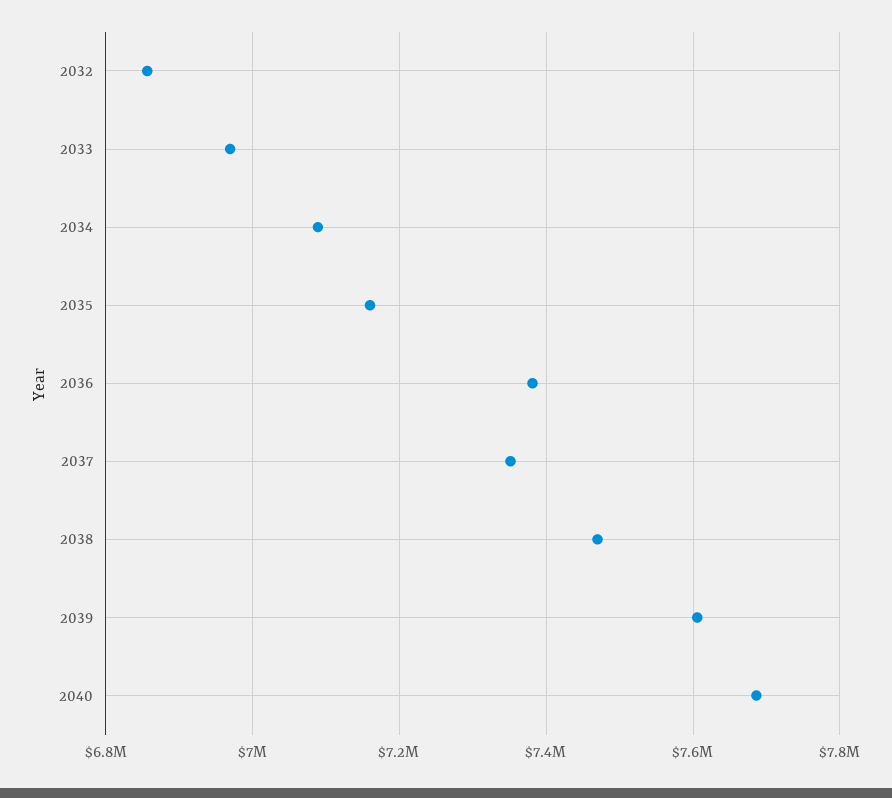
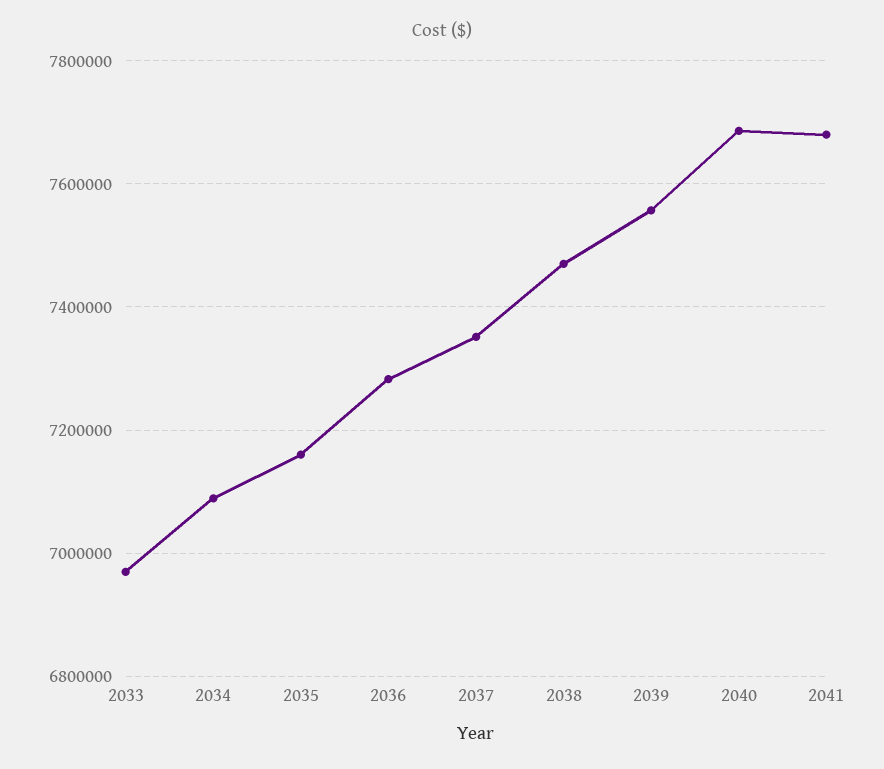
2032: 6860000 -> none
2036: 7380000 -> 7280000
2039: 7600000 -> 7560000
2041: none -> 7680000

